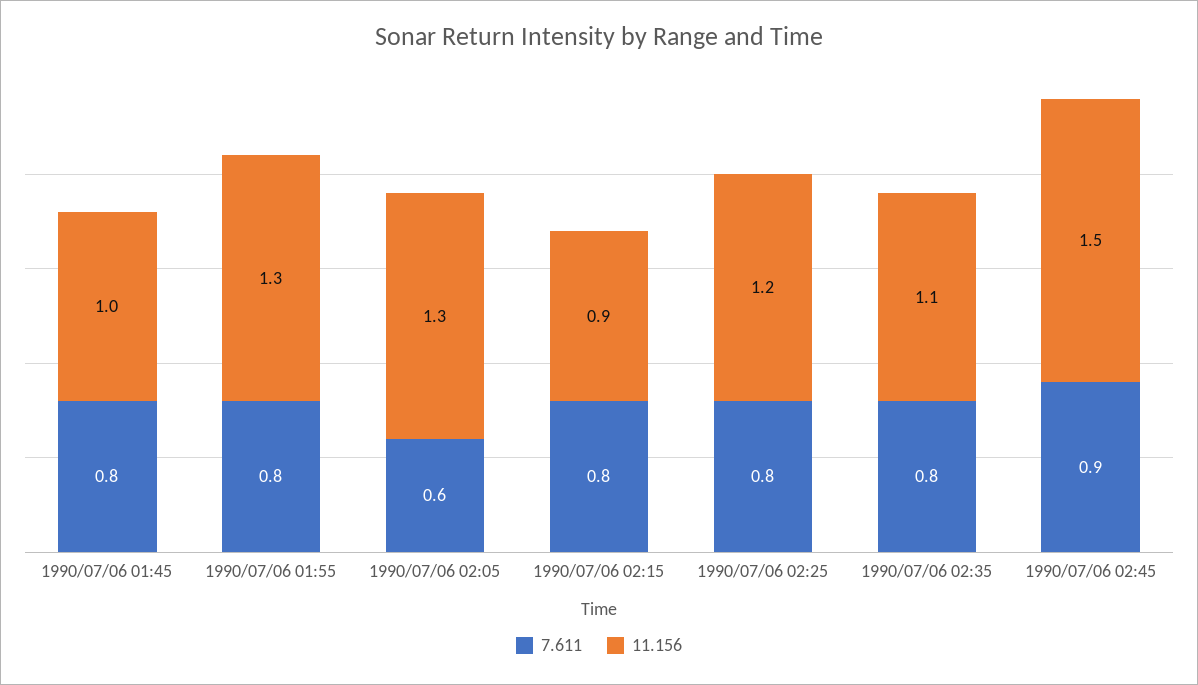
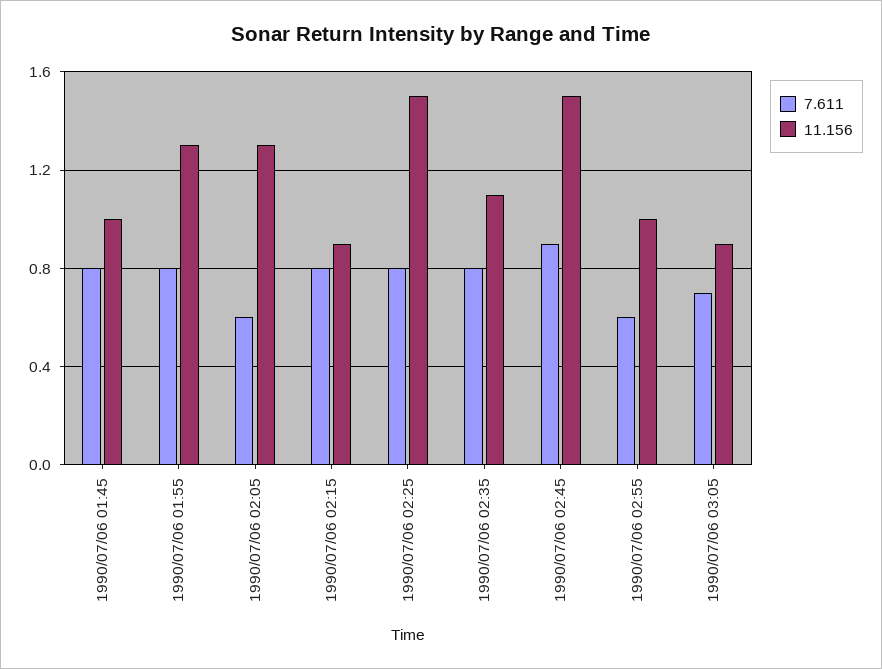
11.156, 1990/07/06 02:25: 1.2 -> 1.5
7.611, 1990/07/06 02:55: none -> 0.6
11.156, 1990/07/06 02:55: none -> 1
7.611, 1990/07/06 03:05: none -> 0.7
11.156, 1990/07/06 03:05: none -> 0.9

